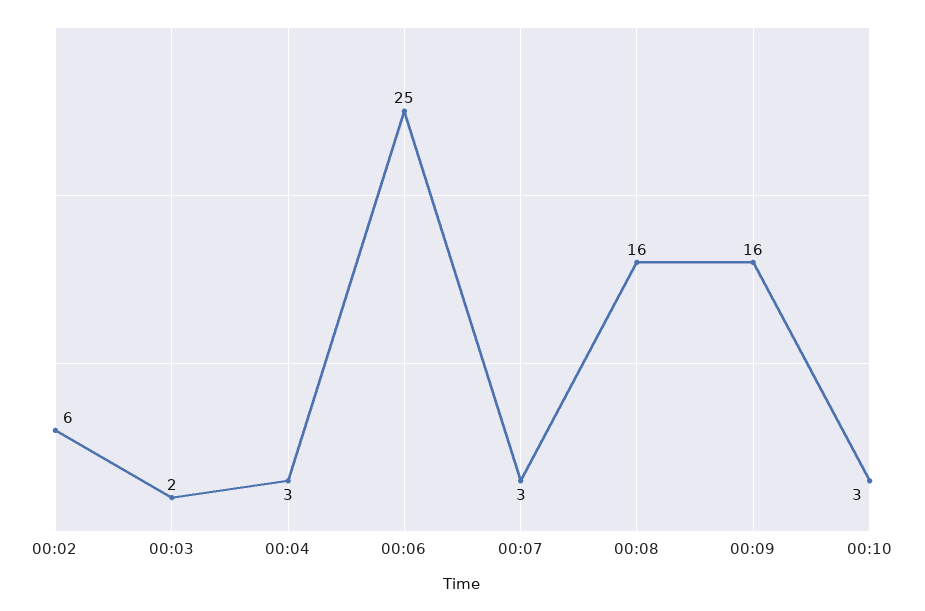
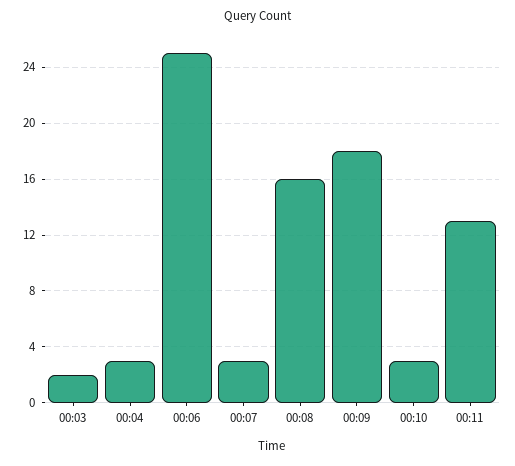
00:02: 6 -> none
00:09: 16 -> 18
00:11: none -> 13

